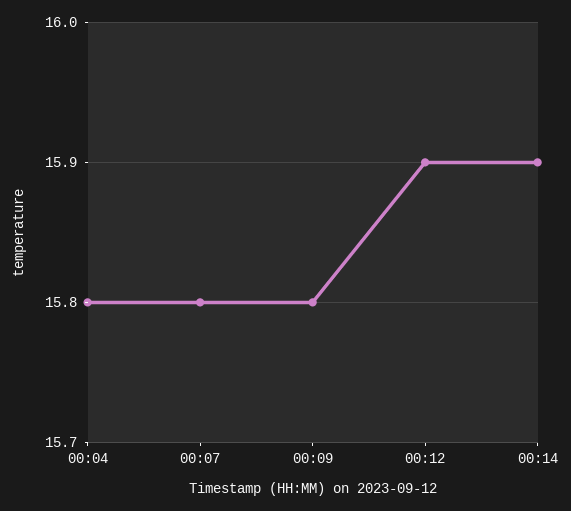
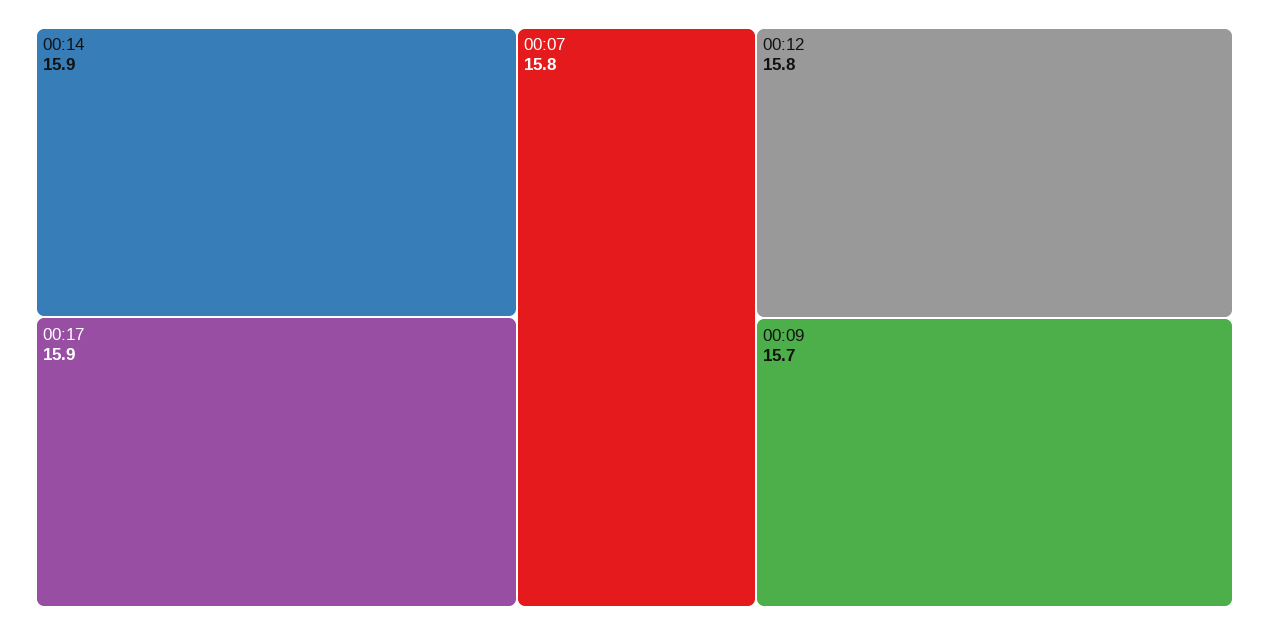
00:04: 15.8 -> none
00:09: 15.8 -> 15.7
00:12: 15.9 -> 15.8
00:17: none -> 15.9

